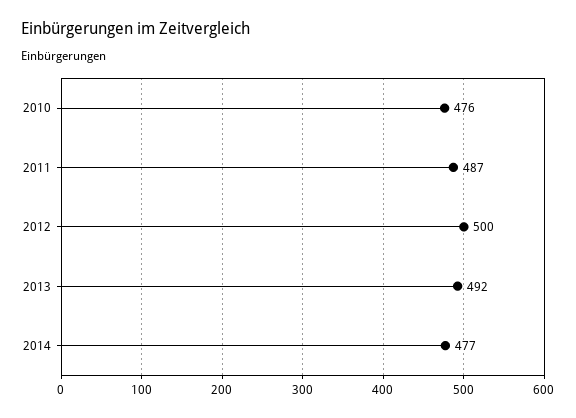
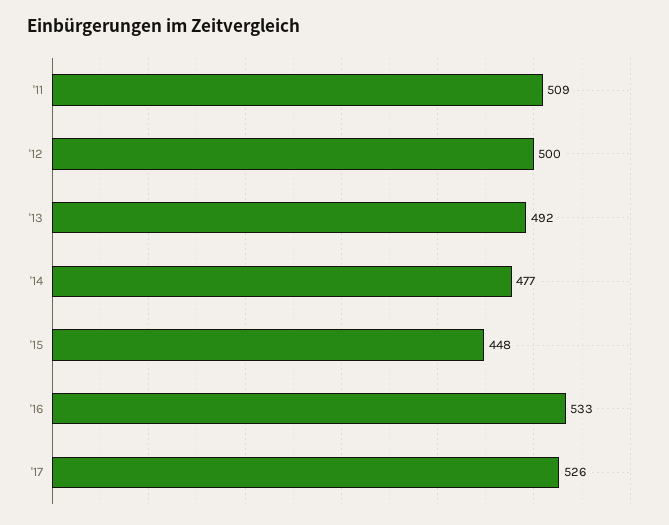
2010: 476 -> none
2011: 487 -> 509
'15: none -> 448
'16: none -> 533
'17: none -> 526

